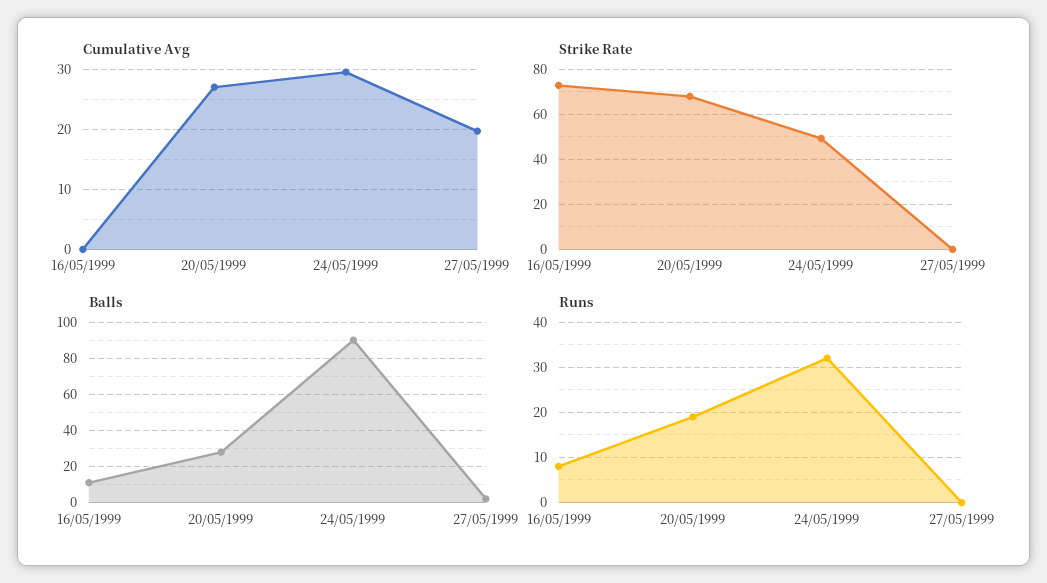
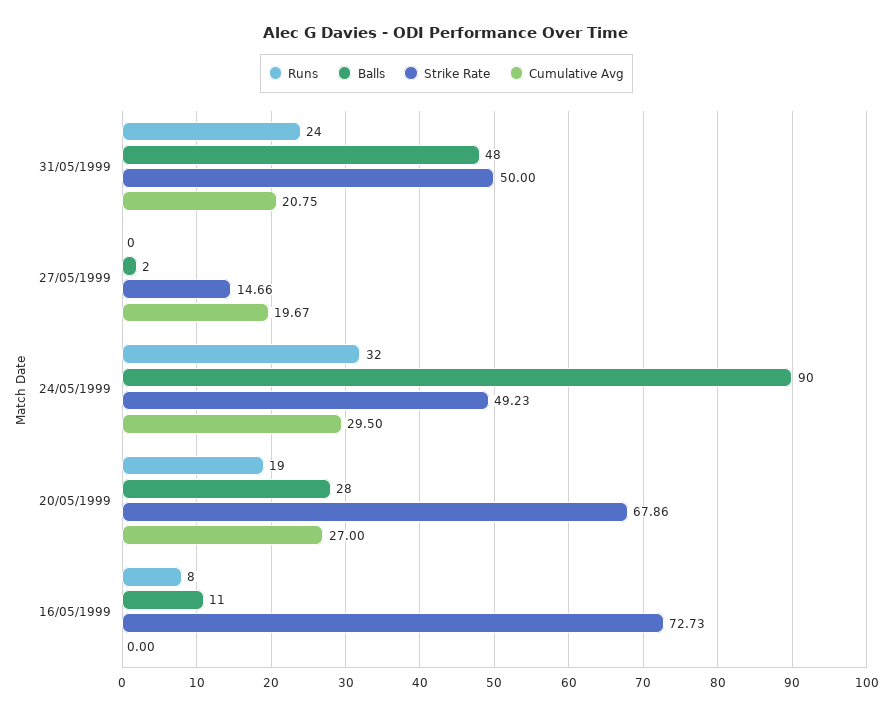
Strike Rate, 27/05/1999: 0 -> 14.66
Runs, 31/05/1999: none -> 24
Balls, 31/05/1999: none -> 48
Strike Rate, 31/05/1999: none -> 50
Cumulative Avg, 31/05/1999: none -> 20.75

